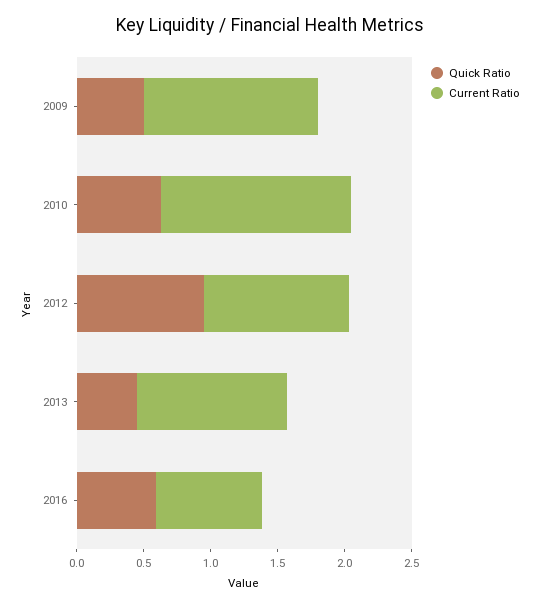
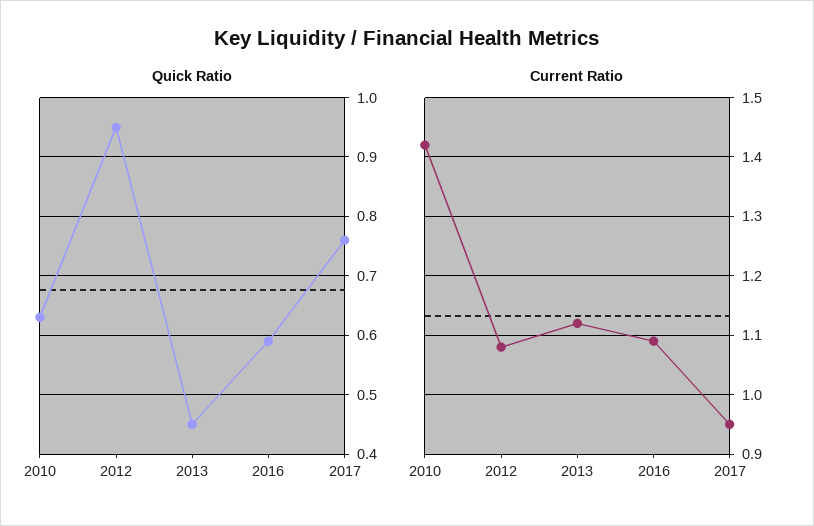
Quick Ratio, 2009: 0.5 -> none
Current Ratio, 2009: 1.3 -> none
Current Ratio, 2016: 0.8 -> 1.1
Quick Ratio, 2017: none -> 0.75
Current Ratio, 2017: none -> 0.95

